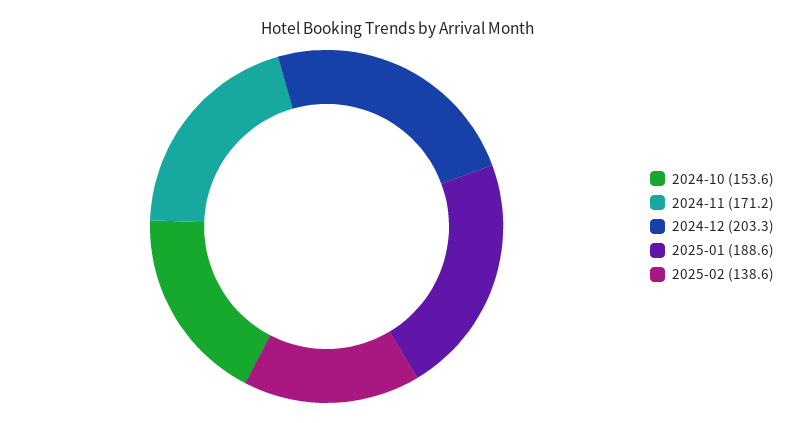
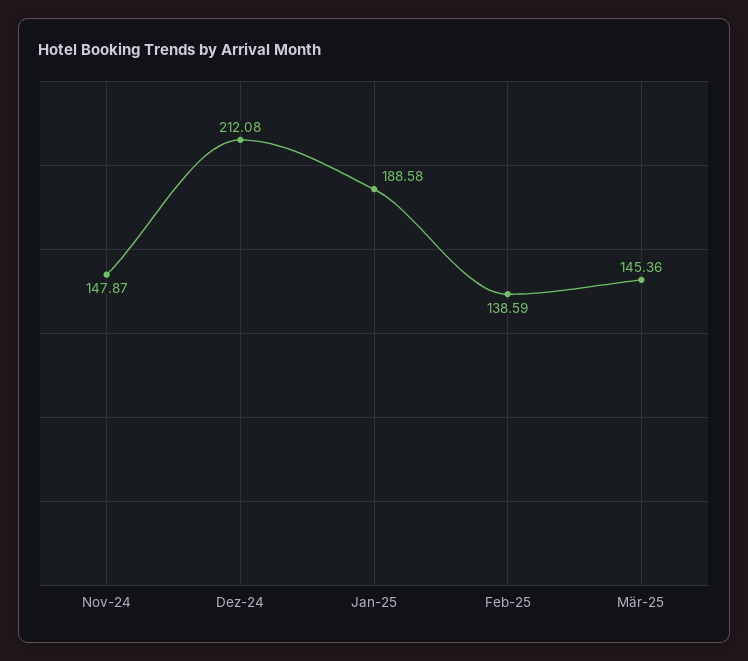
2024-10: 153.6 -> none
2024-11: 171.2 -> 147.87
2024-12: 203.3 -> 212.08
Mär-25: none -> 145.36

